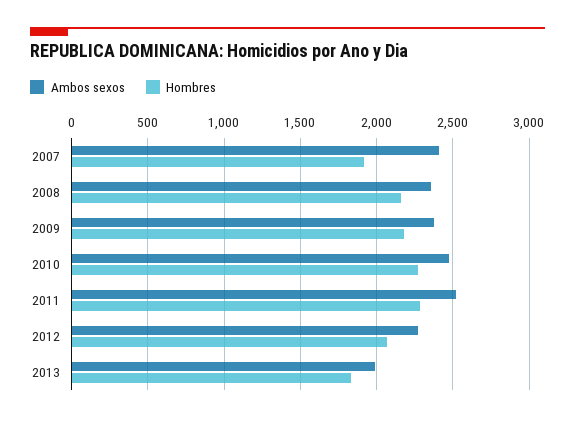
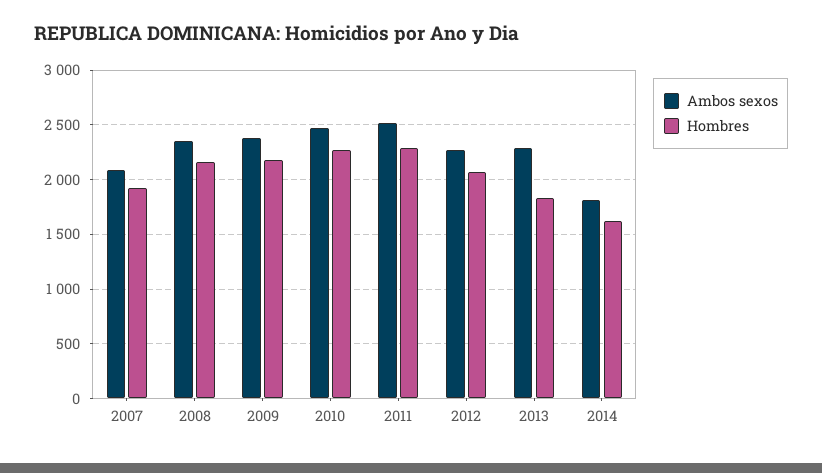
Ambos sexos, 2007: 2400 -> 2100
Ambos sexos, 2013: 2000 -> 2300
Ambos sexos, 2014: none -> 1800
Hombres, 2014: none -> 1600

